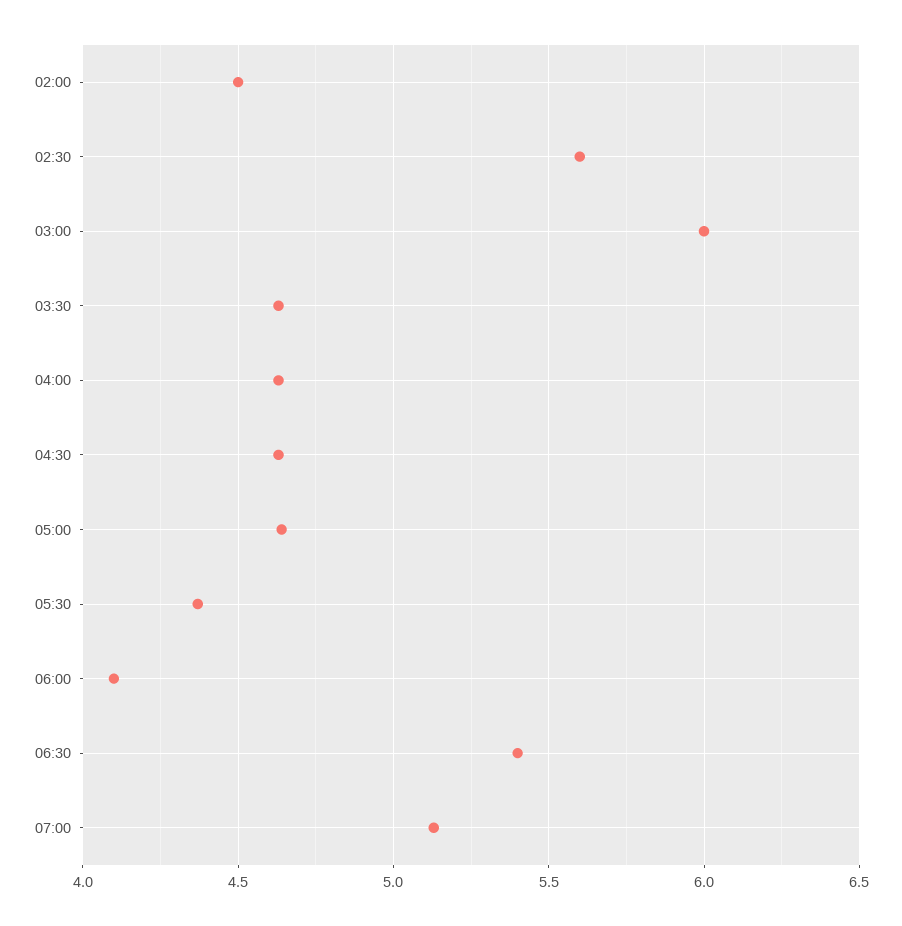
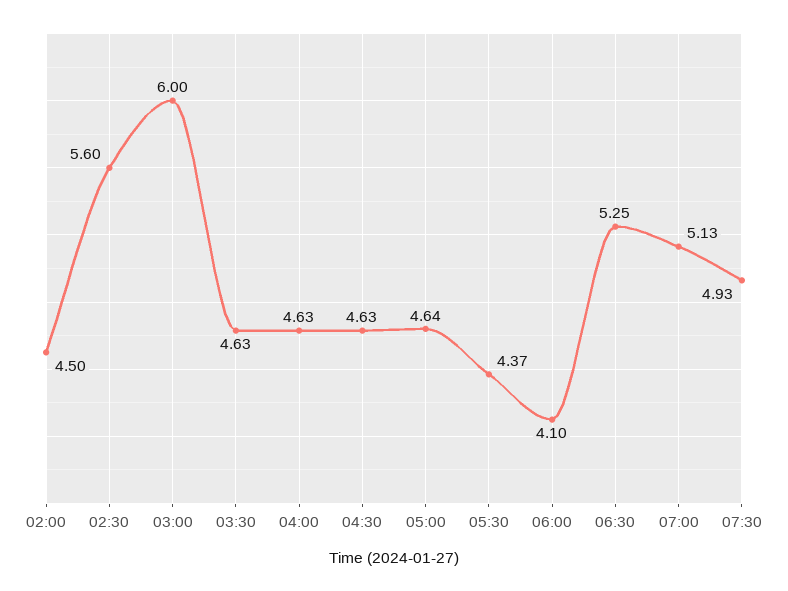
06:30: 5.4 -> 5.25
07:30: none -> 4.93

